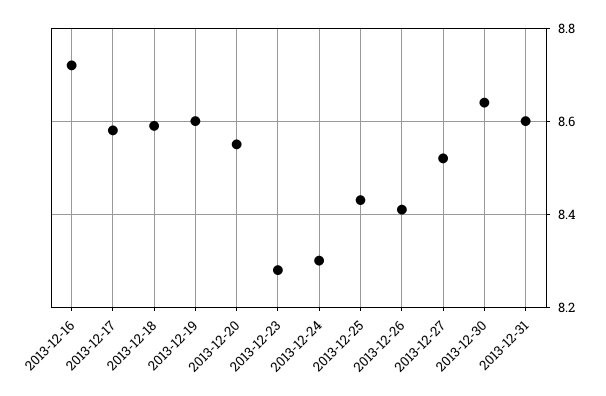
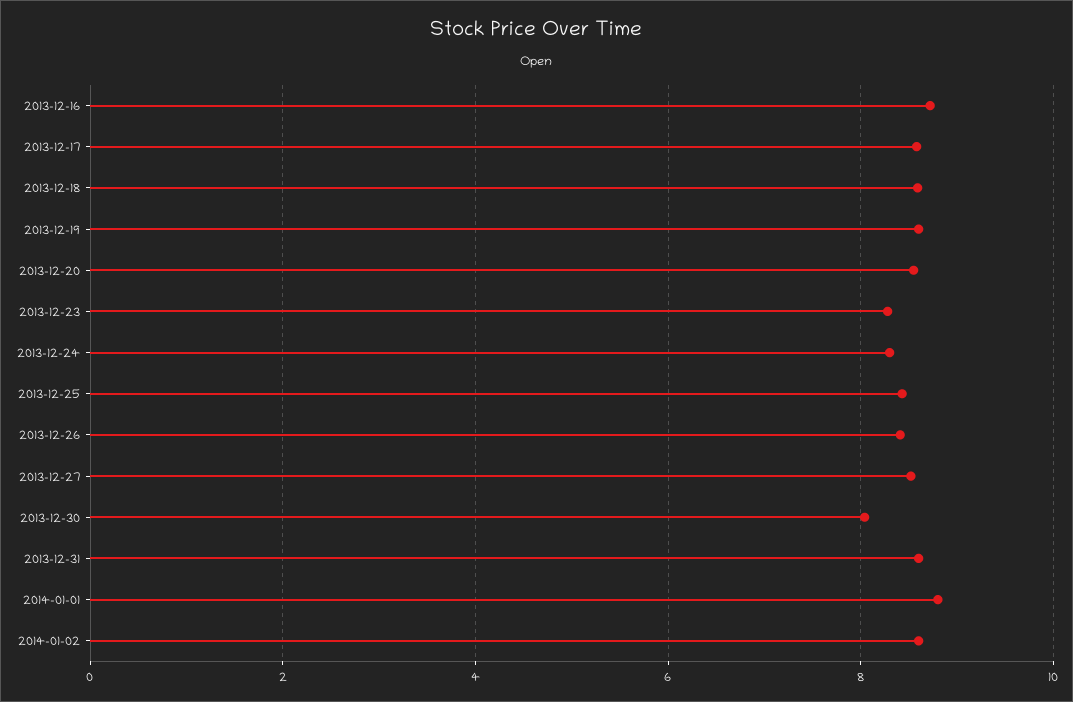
2013-12-30: 8.65 -> 8
2014-01-01: none -> 8.8
2014-01-02: none -> 8.6

